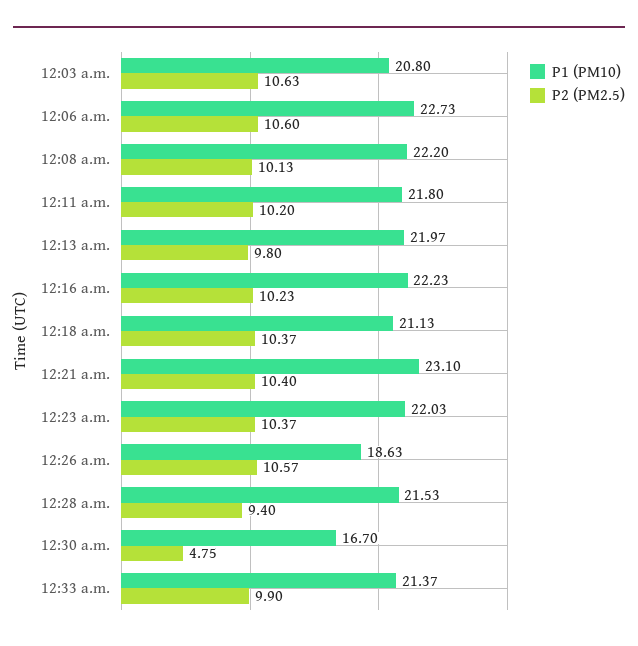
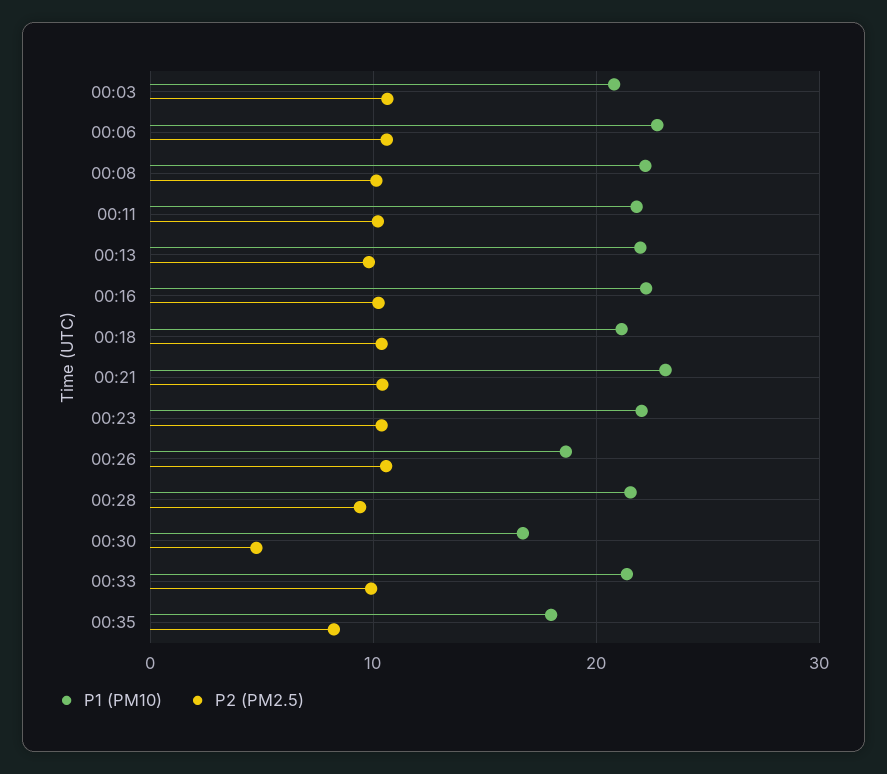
P1 (PM10), 00:35: none -> 18
P2 (PM2.5), 00:35: none -> 8

